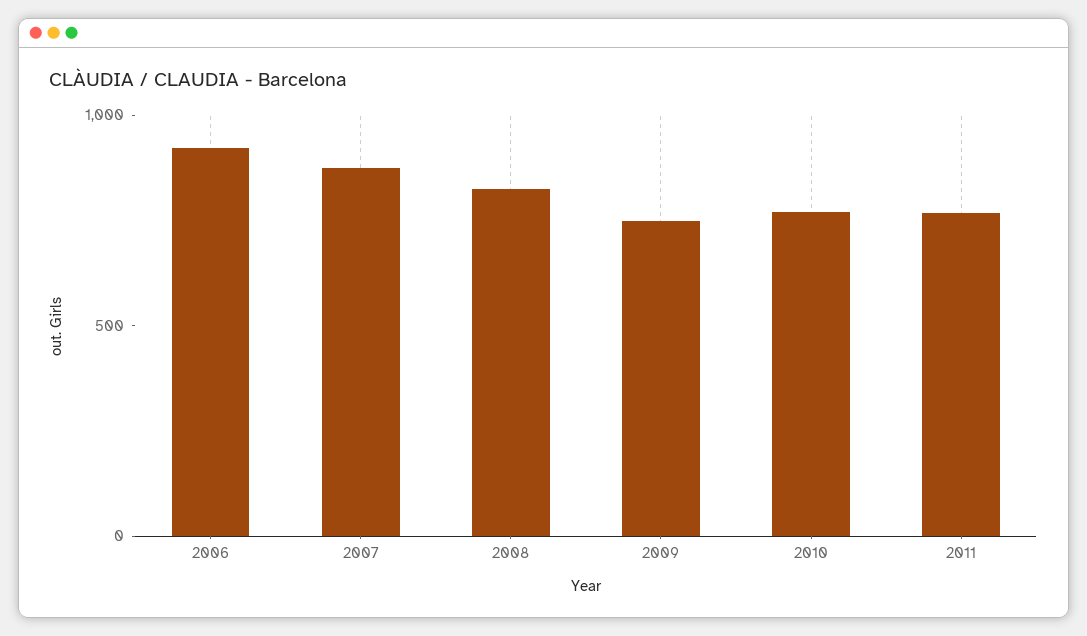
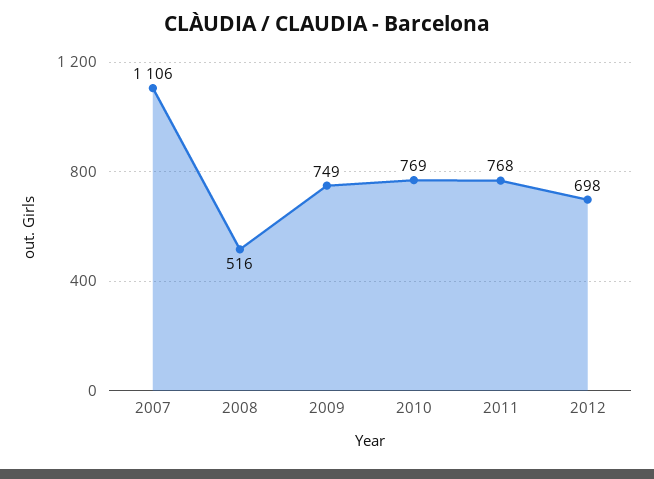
2006: 900 -> none
2007: 900 -> 1106
2008: 800 -> 516
2012: none -> 698

